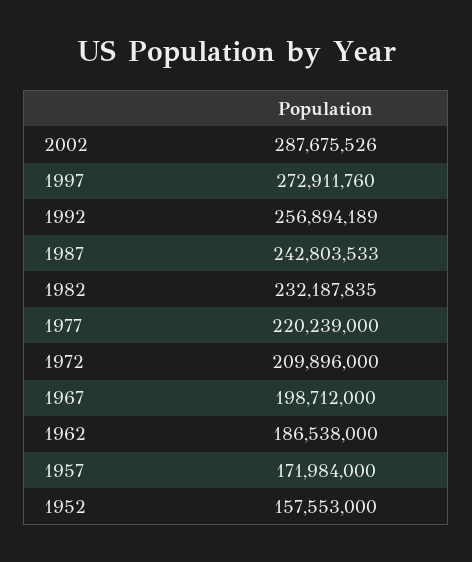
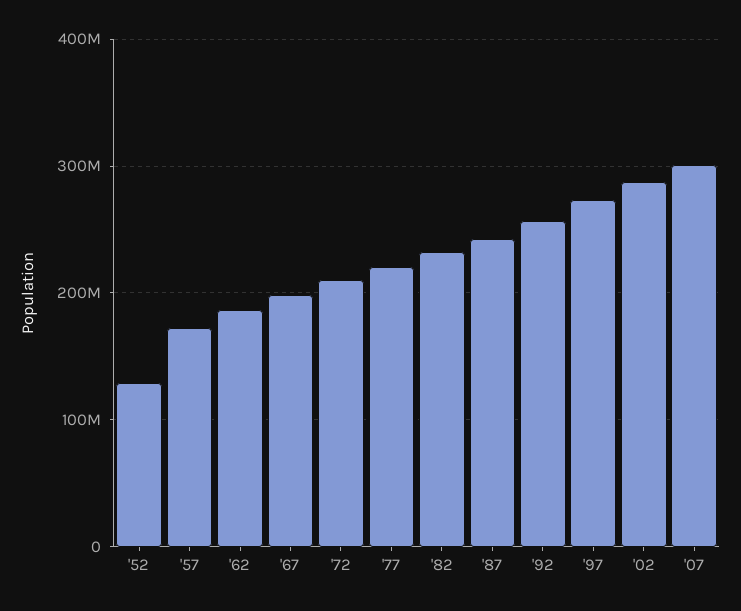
1952: 157553000 -> 130000000
'07: none -> 300000000

